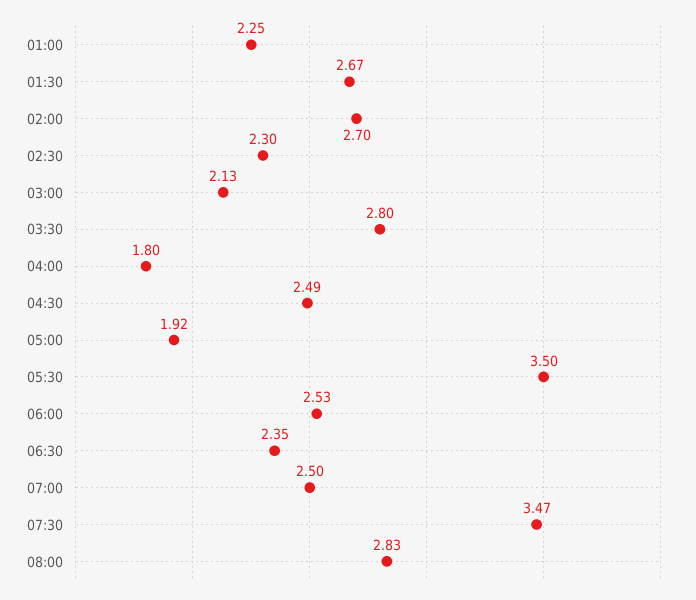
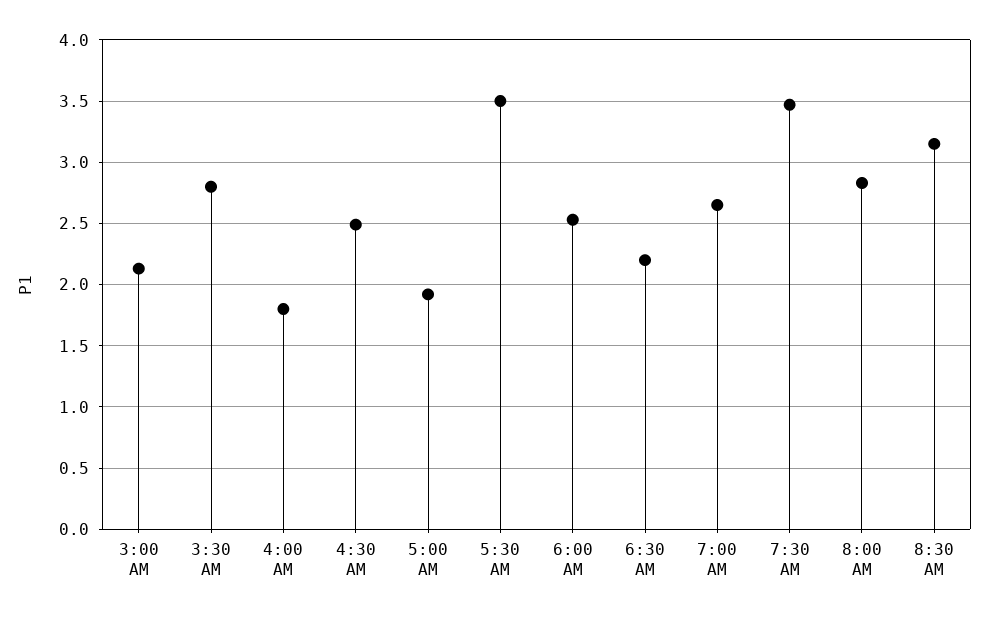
01:00: 2.25 -> none
01:30: 2.67 -> none
02:00: 2.7 -> none
02:30: 2.3 -> none
06:30: 2.35 -> 2.2
07:00: 2.5 -> 2.65
8:30 AM: none -> 3.15

